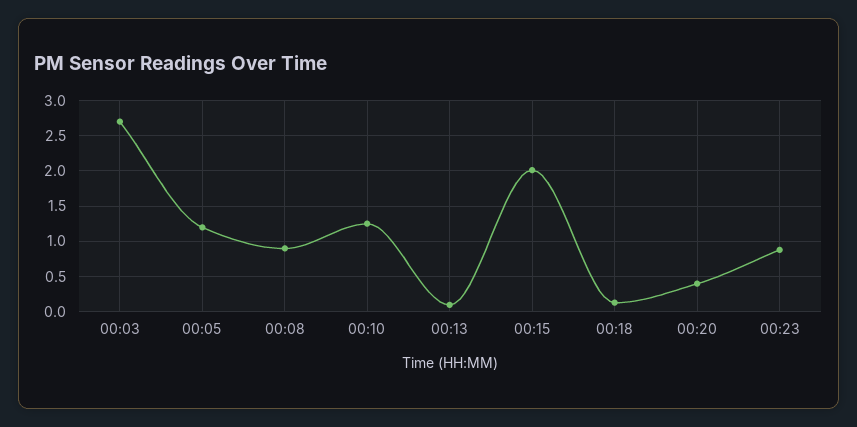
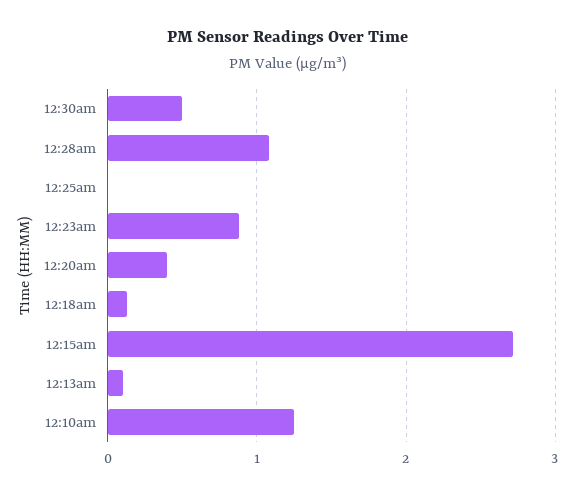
00:03: 2.7 -> none
00:05: 1.2 -> none
00:08: 0.9 -> none
00:15: 2 -> 2.7
12:30am: none -> 0.5
12:28am: none -> 1.1
12:25am: none -> 0

